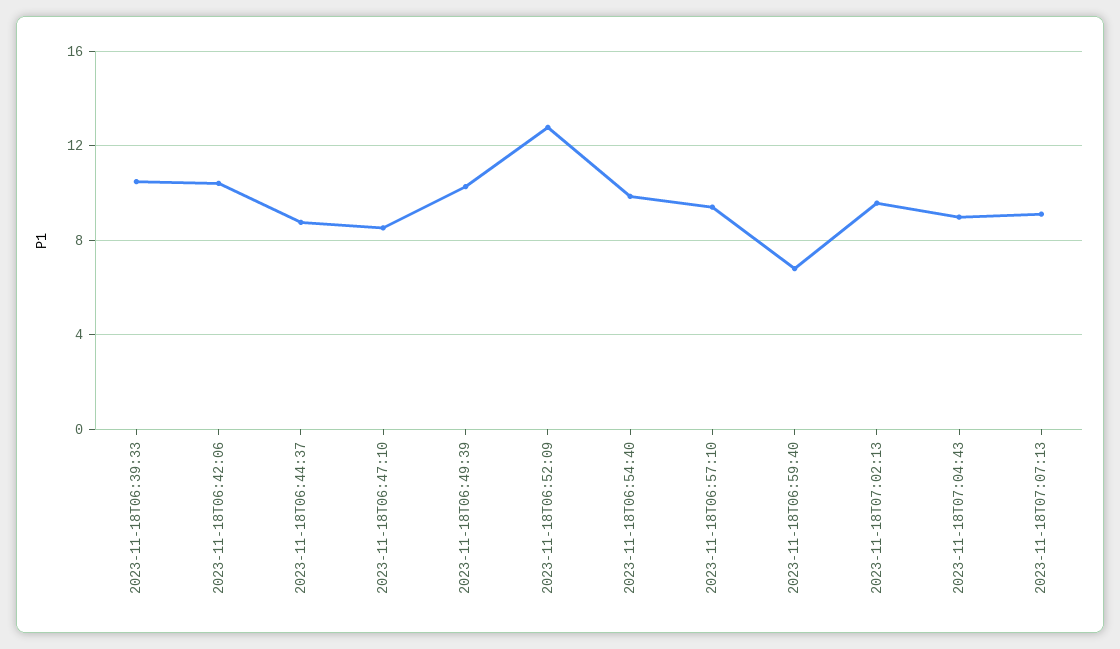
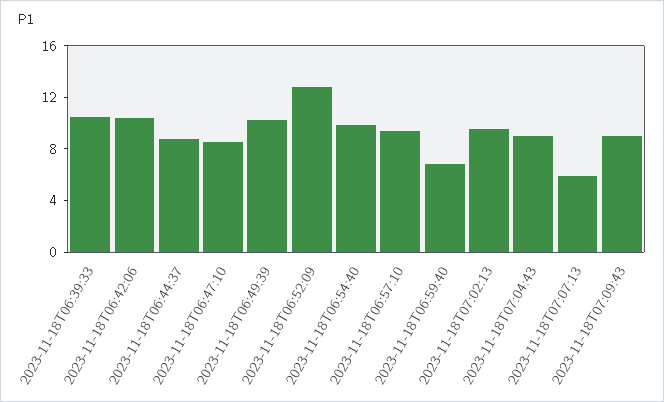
2023-11-18T07:07:13: 9 -> 6
2023-11-18T07:09:43: none -> 9

